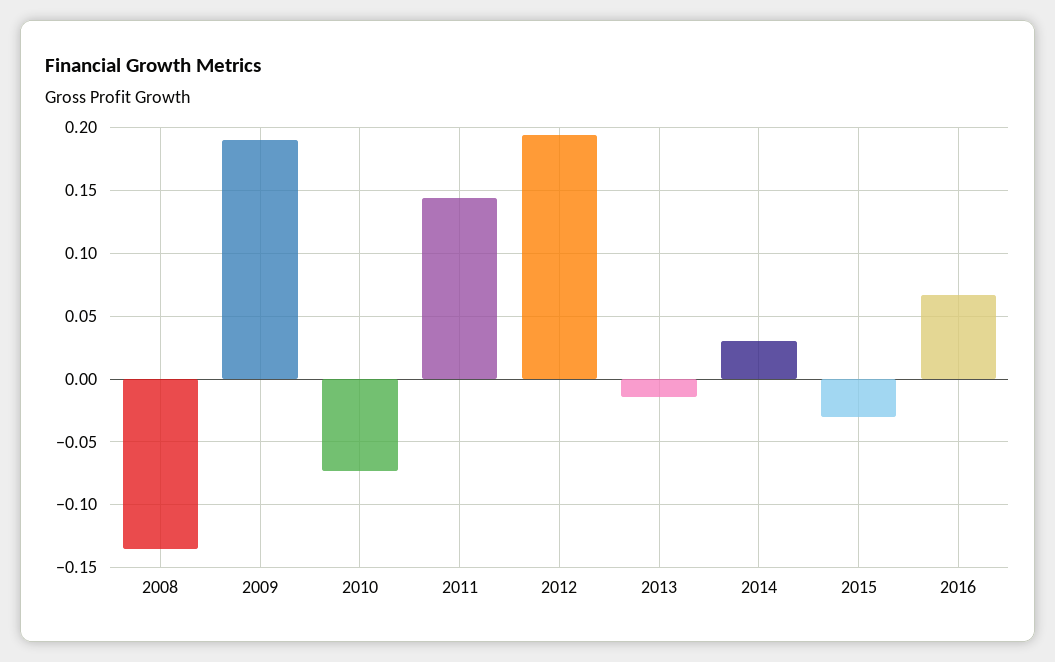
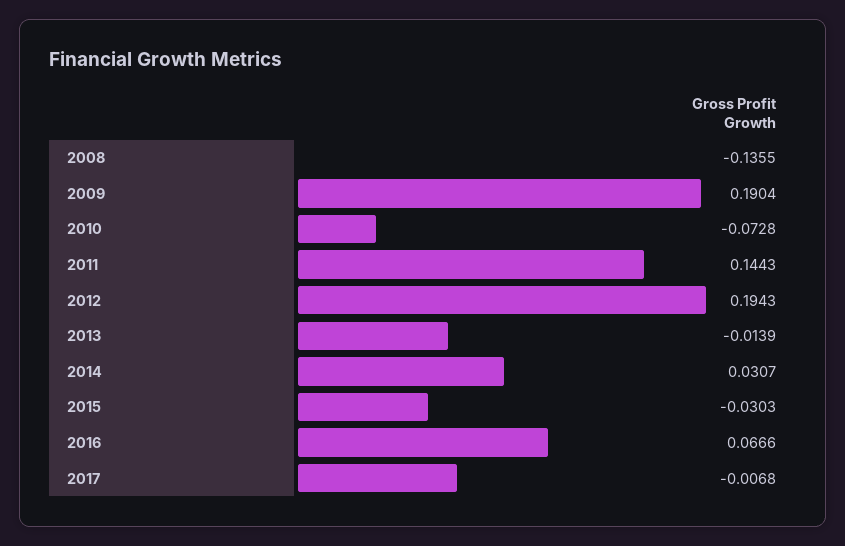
2017: none -> -0.0068

